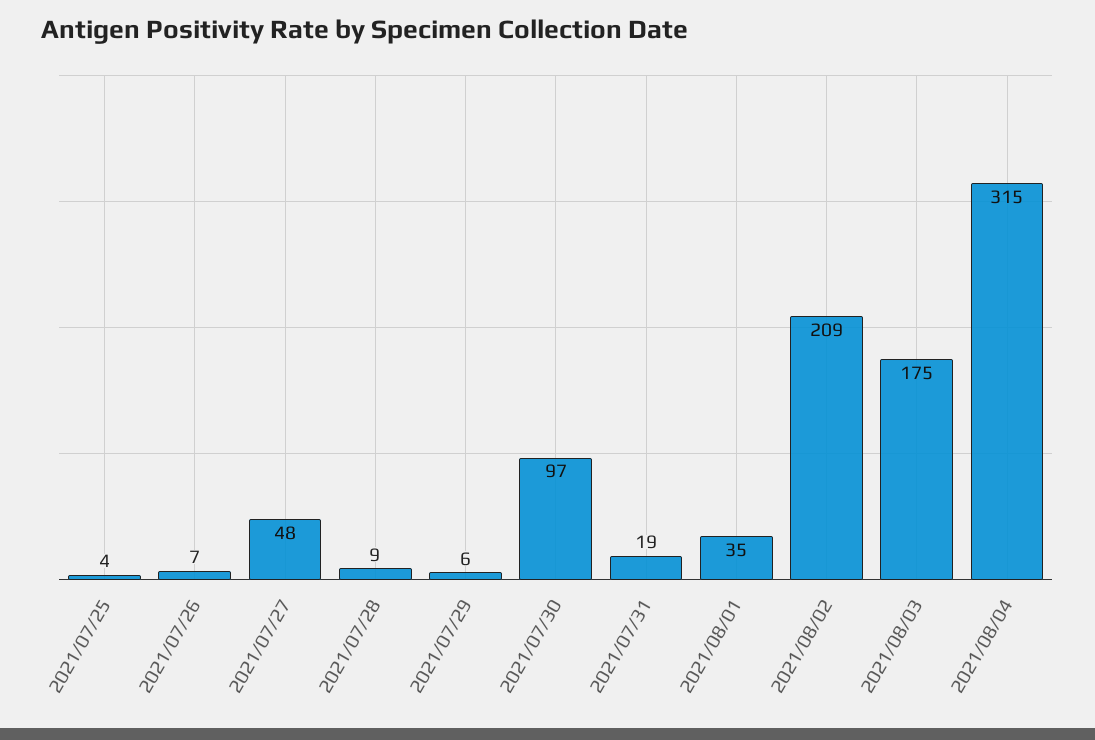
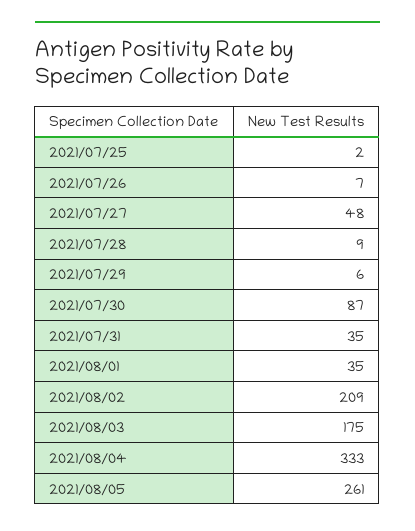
2021/07/25: 4 -> 2
2021/07/30: 97 -> 87
2021/07/31: 19 -> 35
2021/08/04: 315 -> 333
2021/08/05: none -> 261

